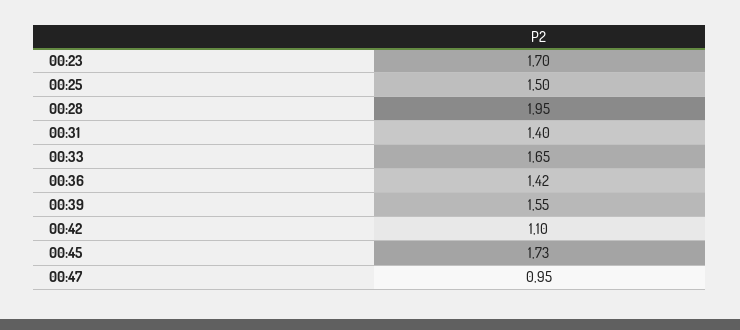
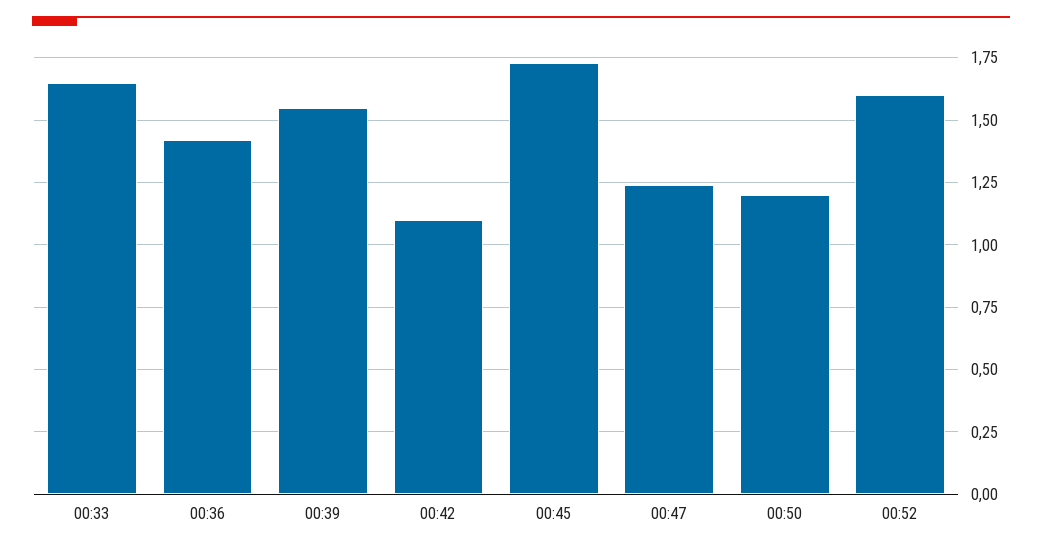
00:23: 1.7 -> none
00:25: 1.5 -> none
00:28: 1.95 -> none
00:31: 1.4 -> none
00:47: 0.95 -> 1.25
00:50: none -> 1.2
00:52: none -> 1.6

